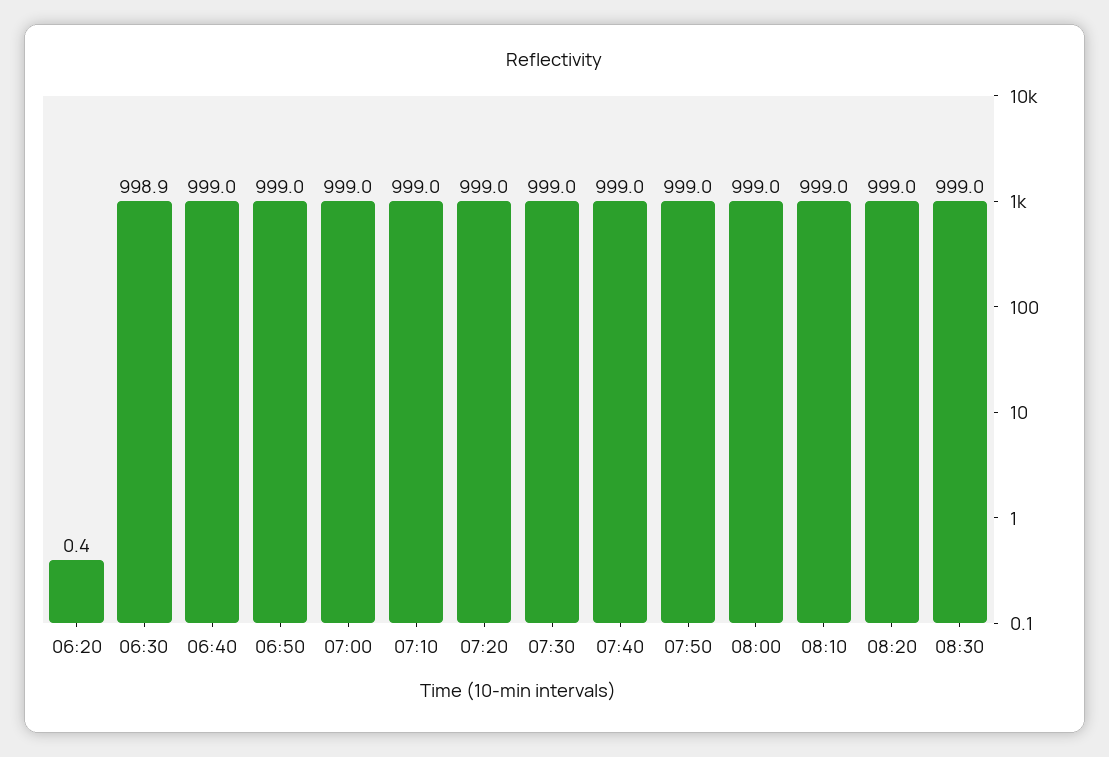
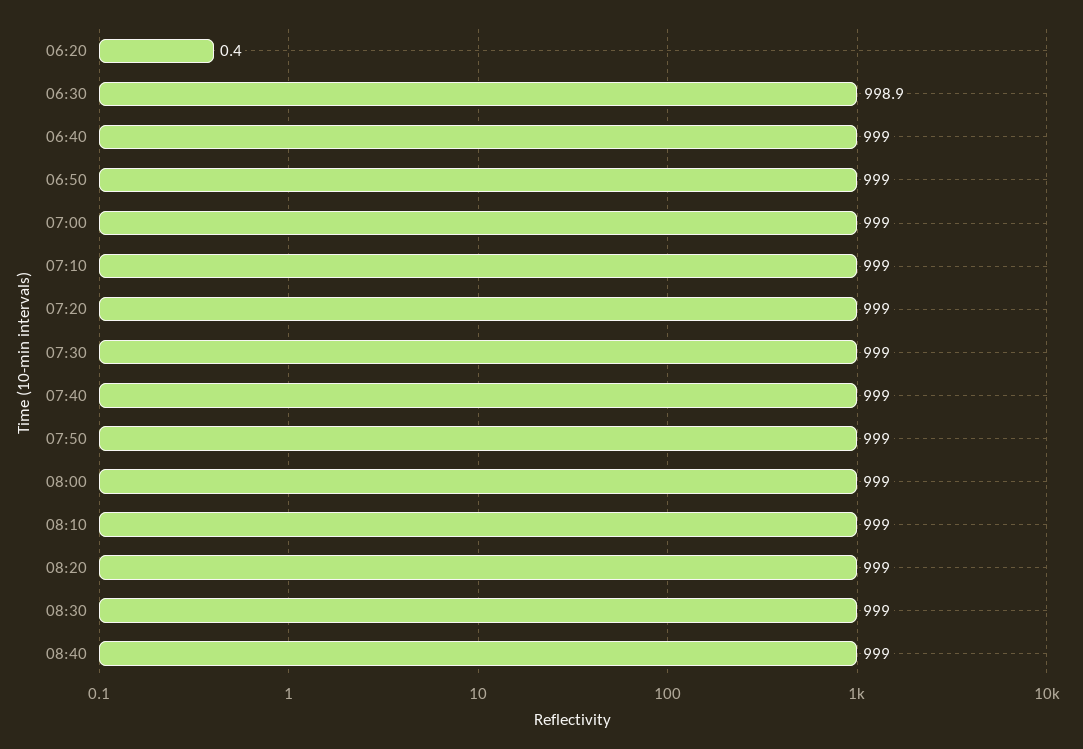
08:40: none -> 999

